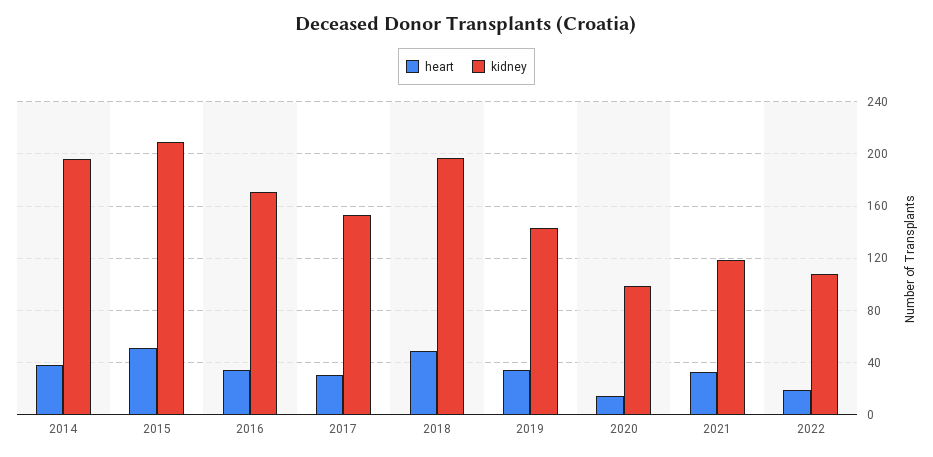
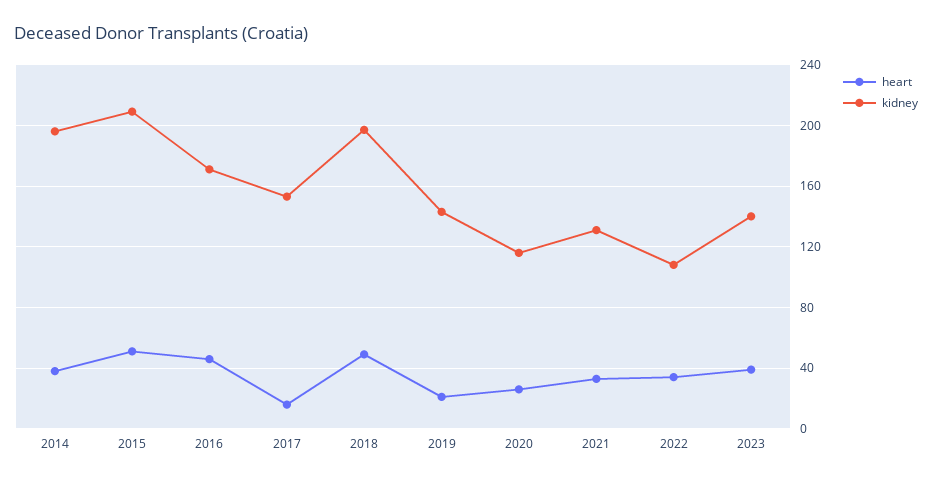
heart, 2016: 35 -> 45
heart, 2017: 30 -> 15
heart, 2019: 35 -> 20
heart, 2020: 15 -> 25
kidney, 2020: 100 -> 115
kidney, 2021: 120 -> 130
heart, 2022: 20 -> 35
heart, 2023: none -> 40
kidney, 2023: none -> 140

